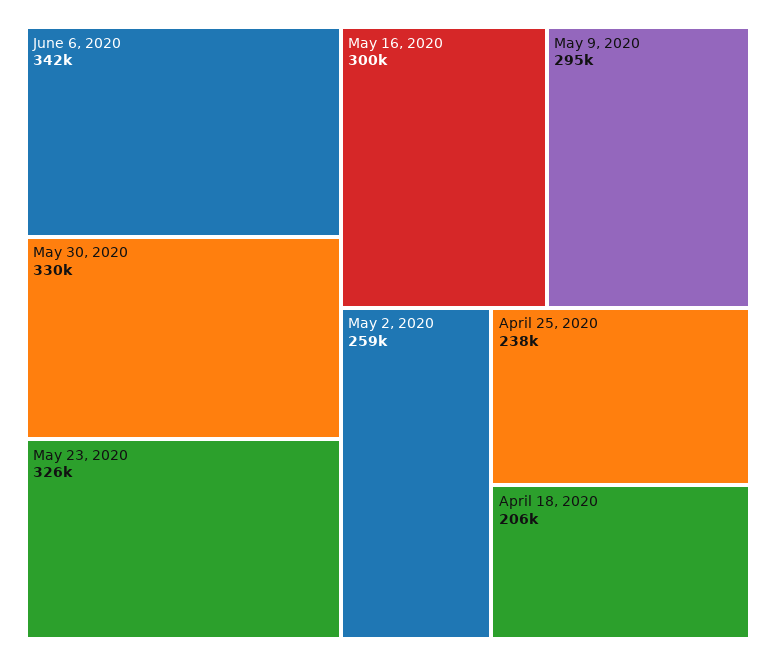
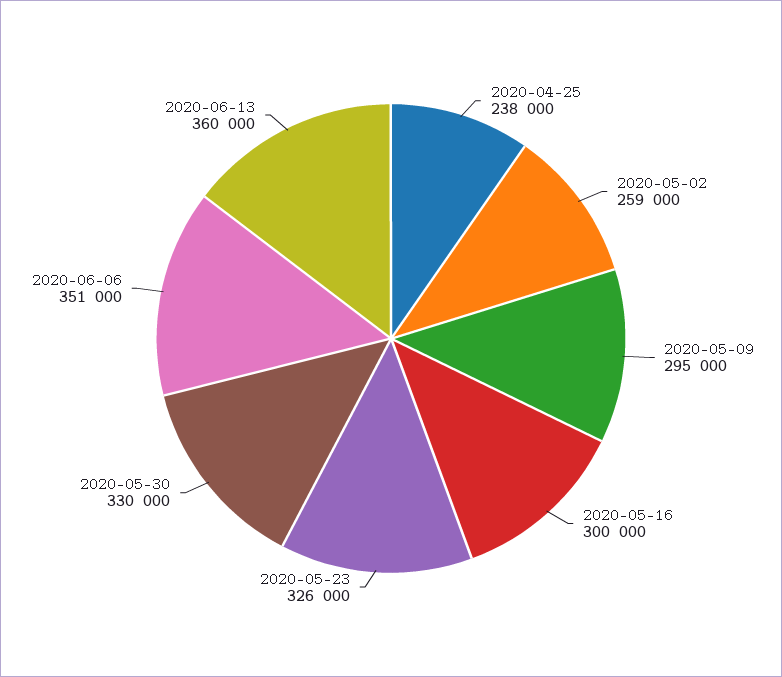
June 6, 2020: 342000 -> 351000
April 18, 2020: 206000 -> none
2020-06-13: none -> 360000

